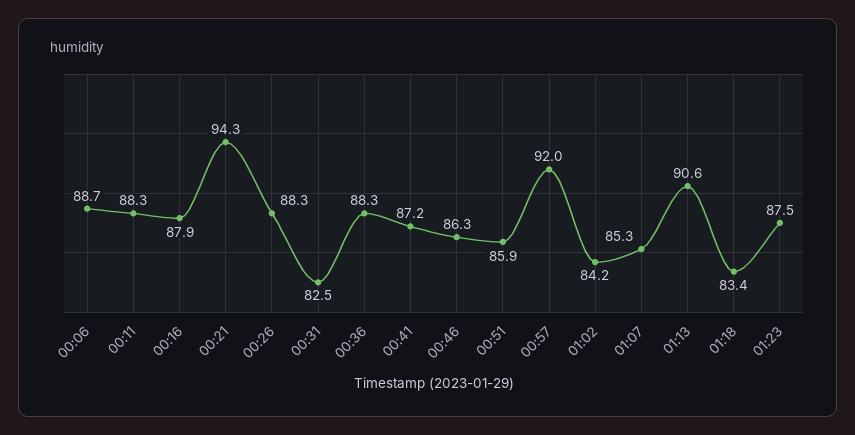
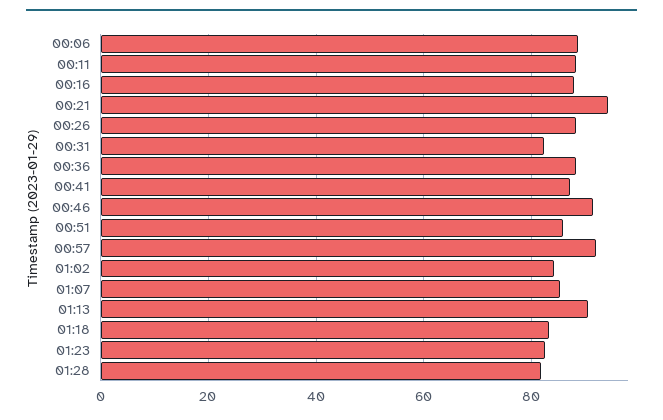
00:46: 86.3 -> 92
01:23: 87.5 -> 82
01:28: none -> 82

